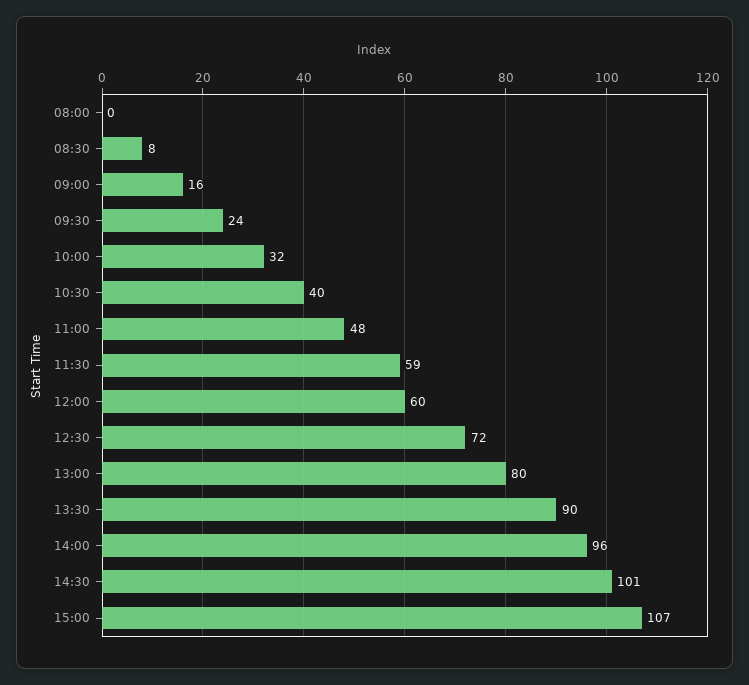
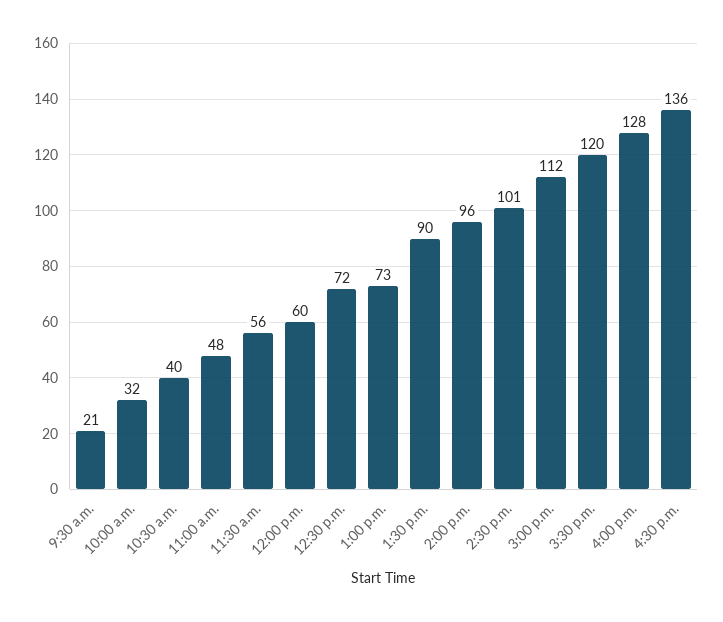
08:00: 0 -> none
08:30: 8 -> none
09:00: 16 -> none
09:30: 24 -> 21
11:30: 59 -> 56
13:00: 80 -> 73
15:00: 107 -> 112
3:30 p.m.: none -> 120
4:00 p.m.: none -> 128
4:30 p.m.: none -> 136

